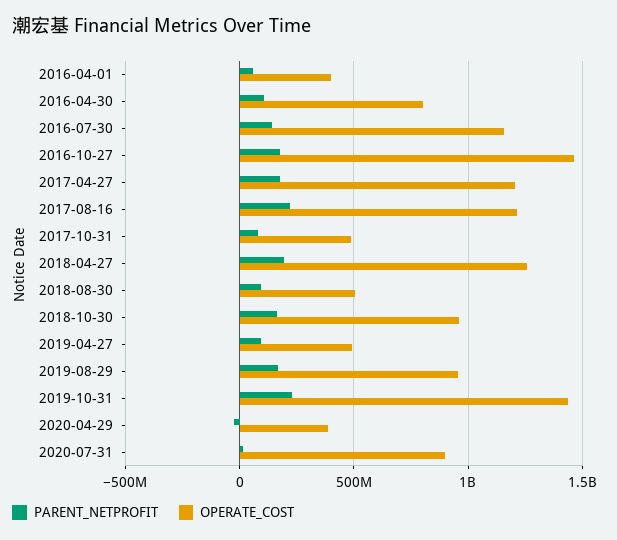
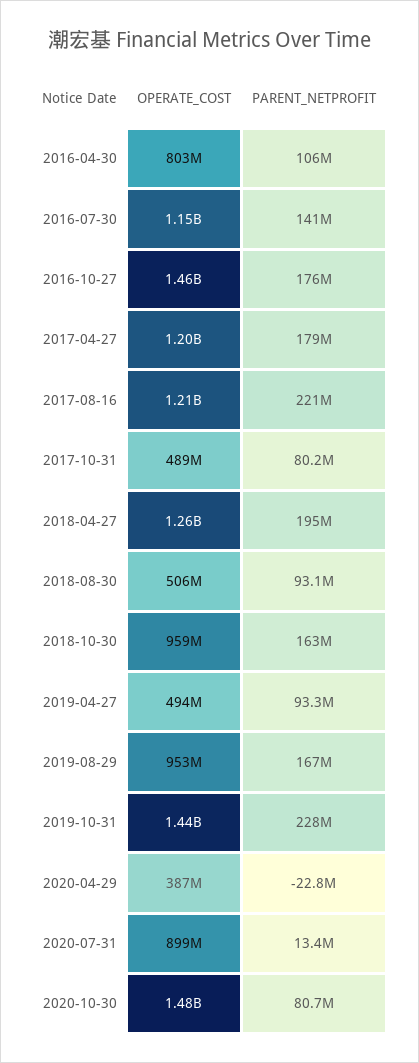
PARENT_NETPROFIT, 2016-04-01: 50000000 -> none
OPERATE_COST, 2016-04-01: 400000000 -> none
OPERATE_COST, 2020-10-30: none -> 1480000000
PARENT_NETPROFIT, 2020-10-30: none -> 80700000

